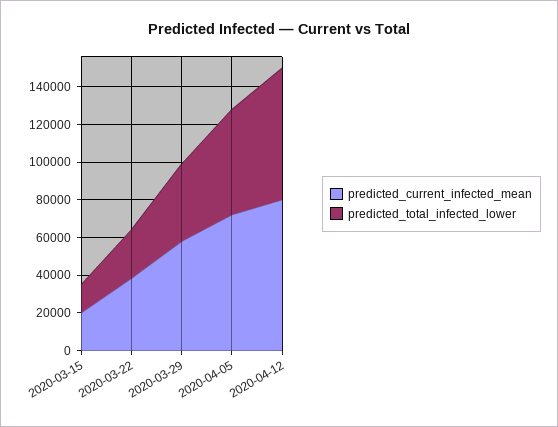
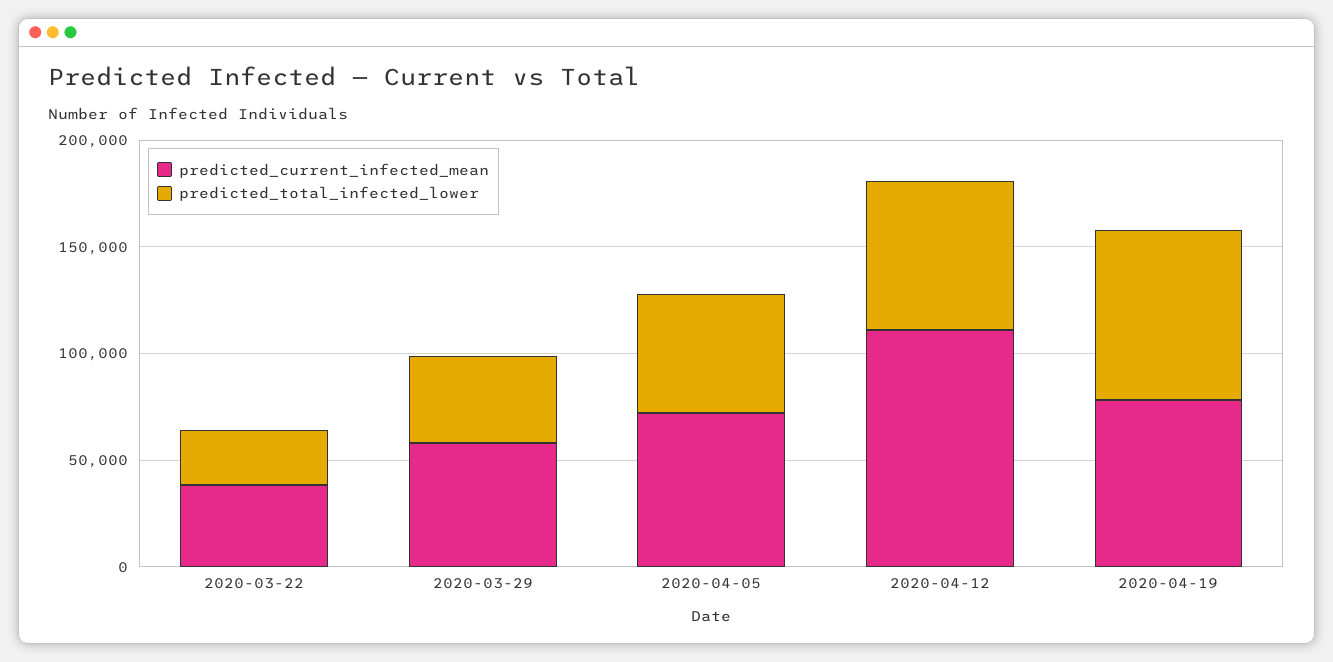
predicted_current_infected_mean, 2020-03-15: 20000 -> none
predicted_total_infected_lower, 2020-03-15: 15000 -> none
predicted_current_infected_mean, 2020-04-12: 80000 -> 110000
predicted_current_infected_mean, 2020-04-19: none -> 80000
predicted_total_infected_lower, 2020-04-19: none -> 80000

